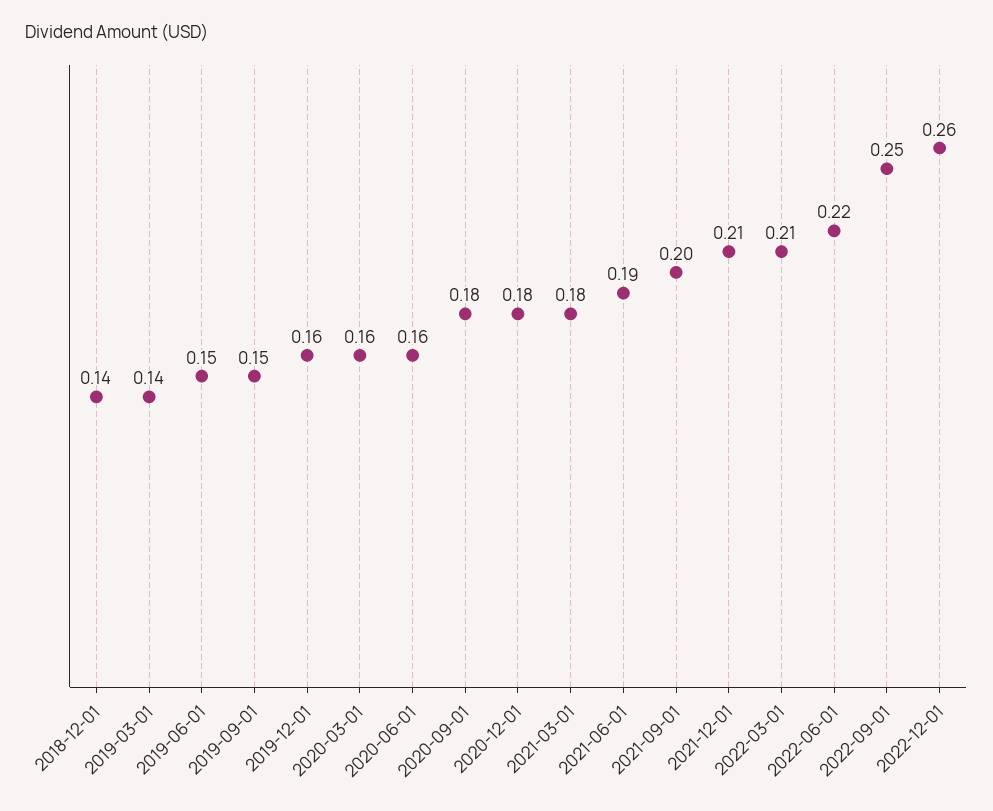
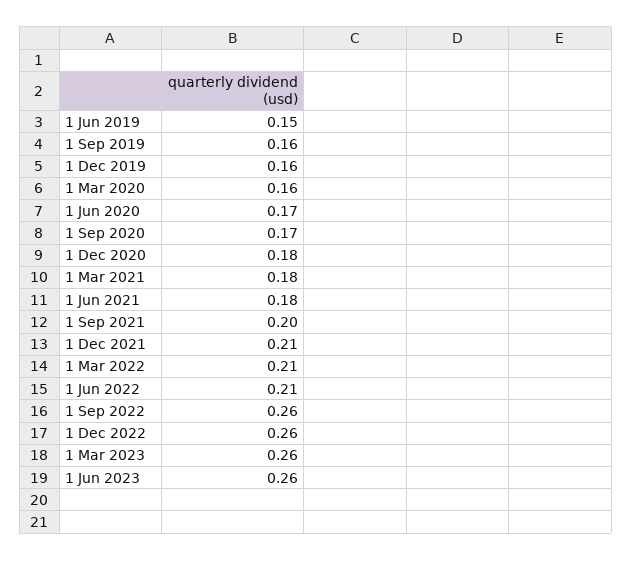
2018-12-01: 0.14 -> none
2019-03-01: 0.14 -> none
2019-09-01: 0.15 -> 0.16
2020-06-01: 0.16 -> 0.17
2020-09-01: 0.18 -> 0.17
2021-06-01: 0.19 -> 0.18
2022-06-01: 0.22 -> 0.21
2022-09-01: 0.25 -> 0.26
1 Mar 2023: none -> 0.26
1 Jun 2023: none -> 0.26

